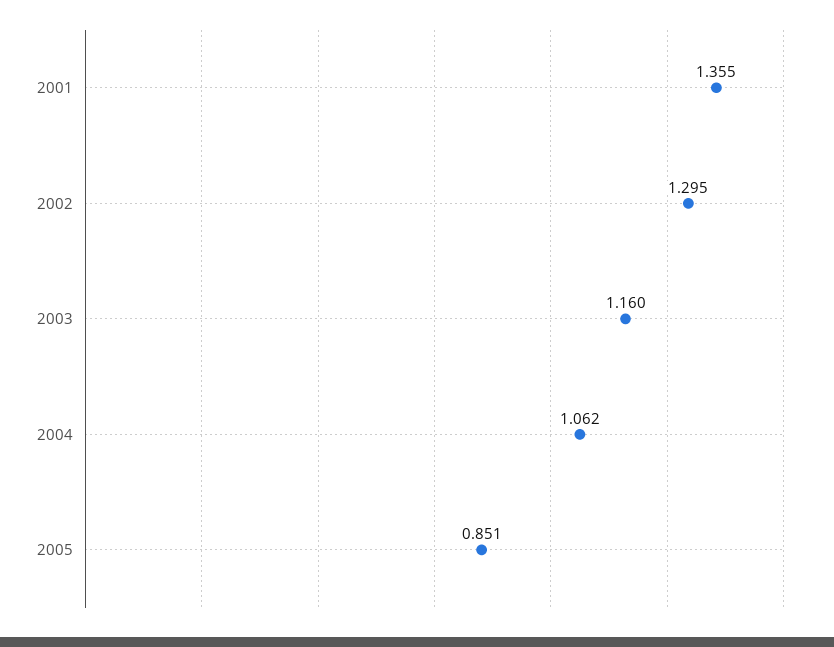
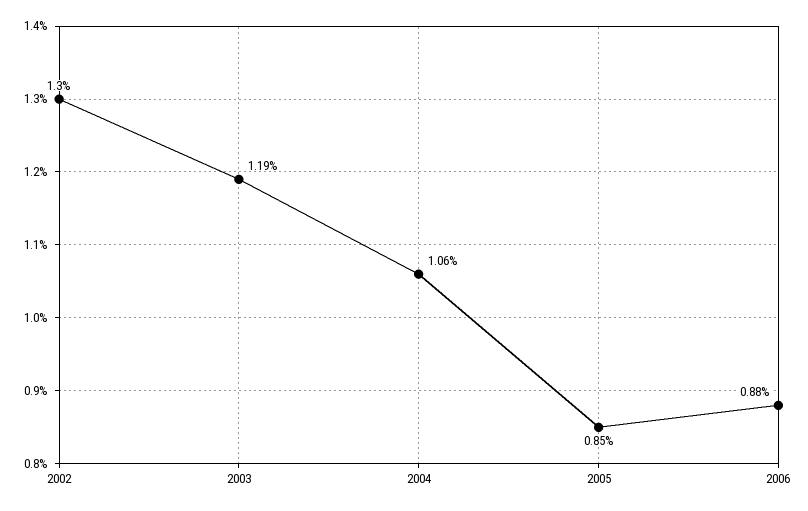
2001: 1.355 -> none
2003: 1.16 -> 1.19
2006: none -> 0.88

